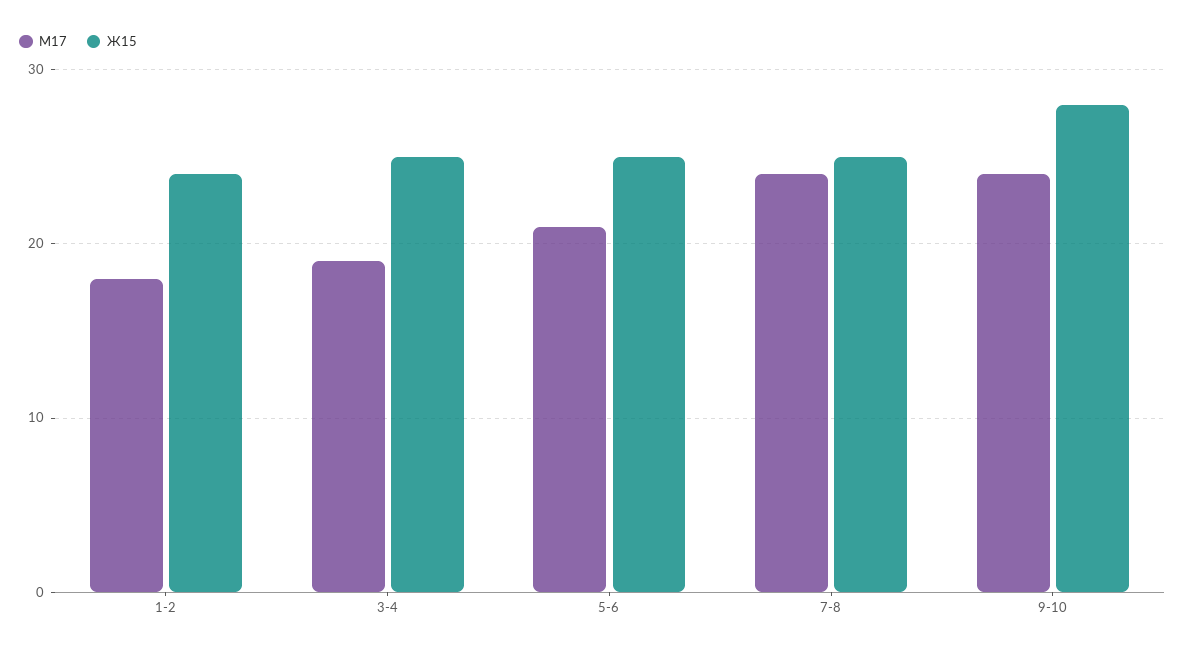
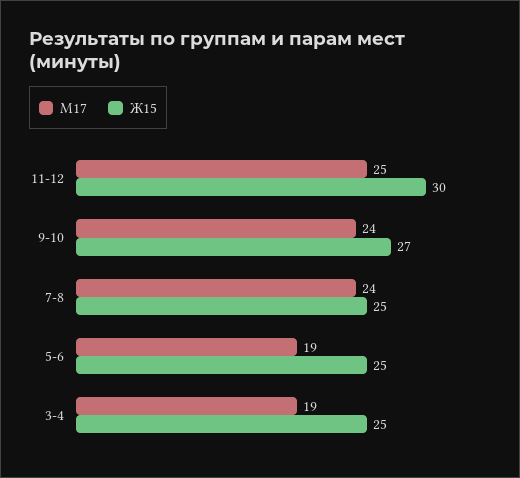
М17, 1-2: 18 -> none
Ж15, 1-2: 24 -> none
М17, 5-6: 21 -> 19
Ж15, 9-10: 28 -> 27
М17, 11-12: none -> 25
Ж15, 11-12: none -> 30

